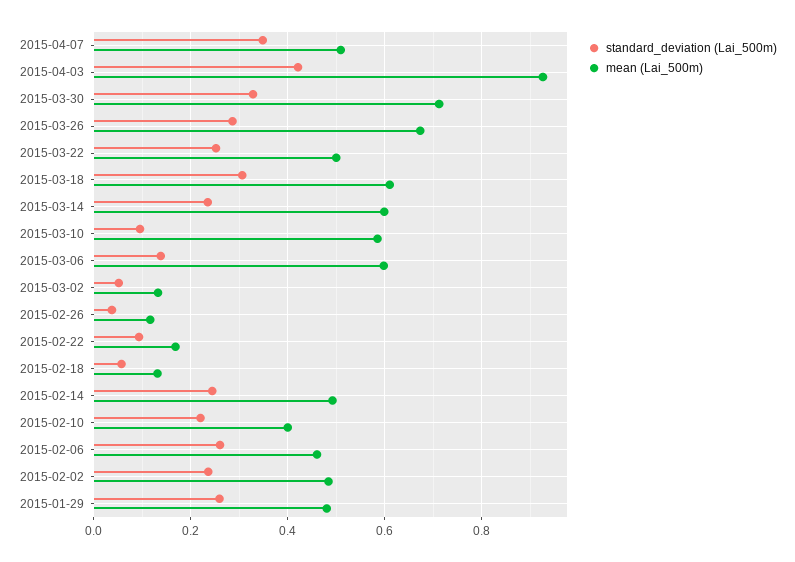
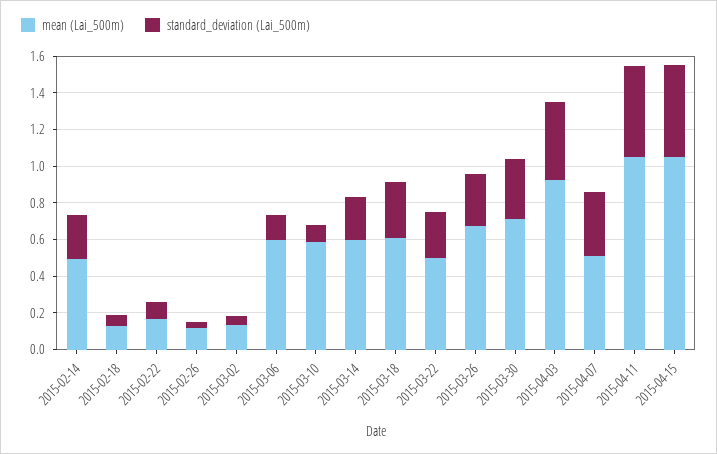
standard_deviation (Lai_500m), 2015-02-10: 0.22 -> none
mean (Lai_500m), 2015-02-10: 0.4 -> none
standard_deviation (Lai_500m), 2015-02-06: 0.26 -> none
mean (Lai_500m), 2015-02-06: 0.46 -> none
standard_deviation (Lai_500m), 2015-02-02: 0.24 -> none
mean (Lai_500m), 2015-02-02: 0.48 -> none
standard_deviation (Lai_500m), 2015-01-29: 0.26 -> none
mean (Lai_500m), 2015-01-29: 0.48 -> none
mean (Lai_500m), 2015-04-11: none -> 1.05
standard_deviation (Lai_500m), 2015-04-11: none -> 0.5
mean (Lai_500m), 2015-04-15: none -> 1.05
standard_deviation (Lai_500m), 2015-04-15: none -> 0.5

